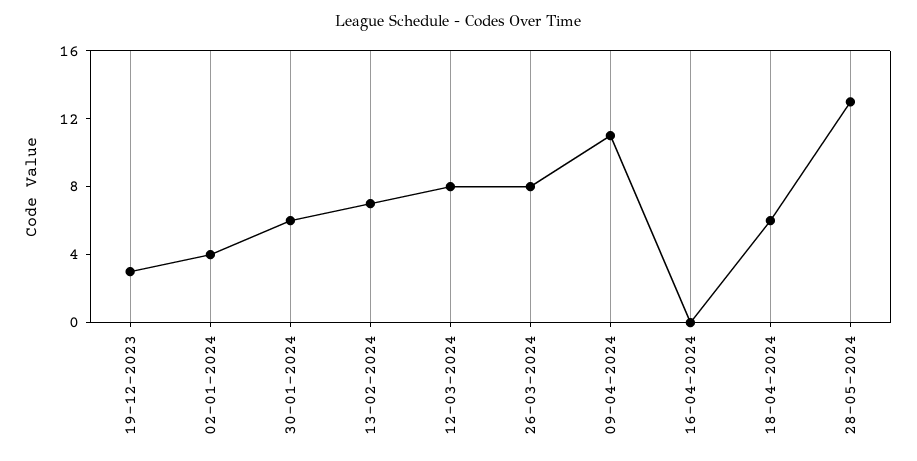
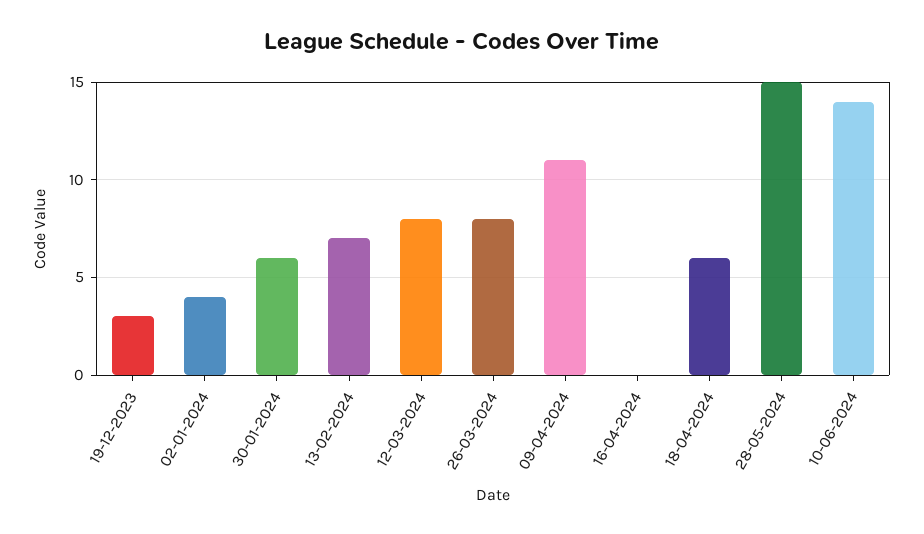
28-05-2024: 13 -> 15
10-06-2024: none -> 14

